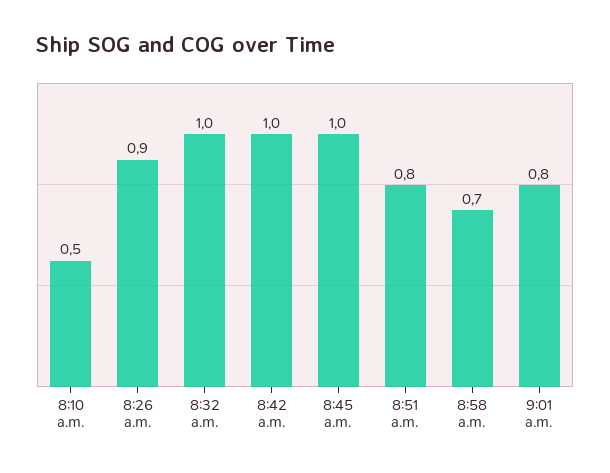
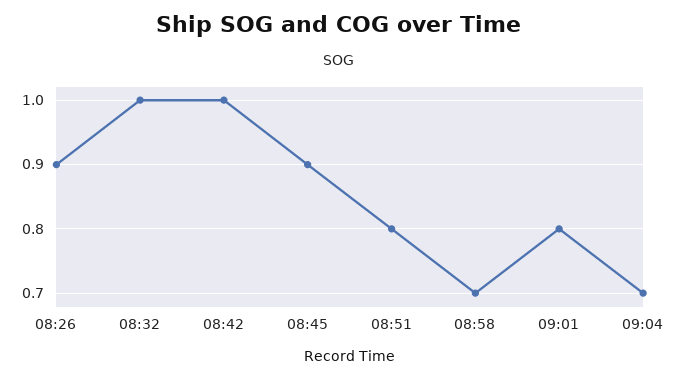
8:10 a.m.: 0.5 -> none
8:45 a.m.: 1 -> 0.9
09:04: none -> 0.7

